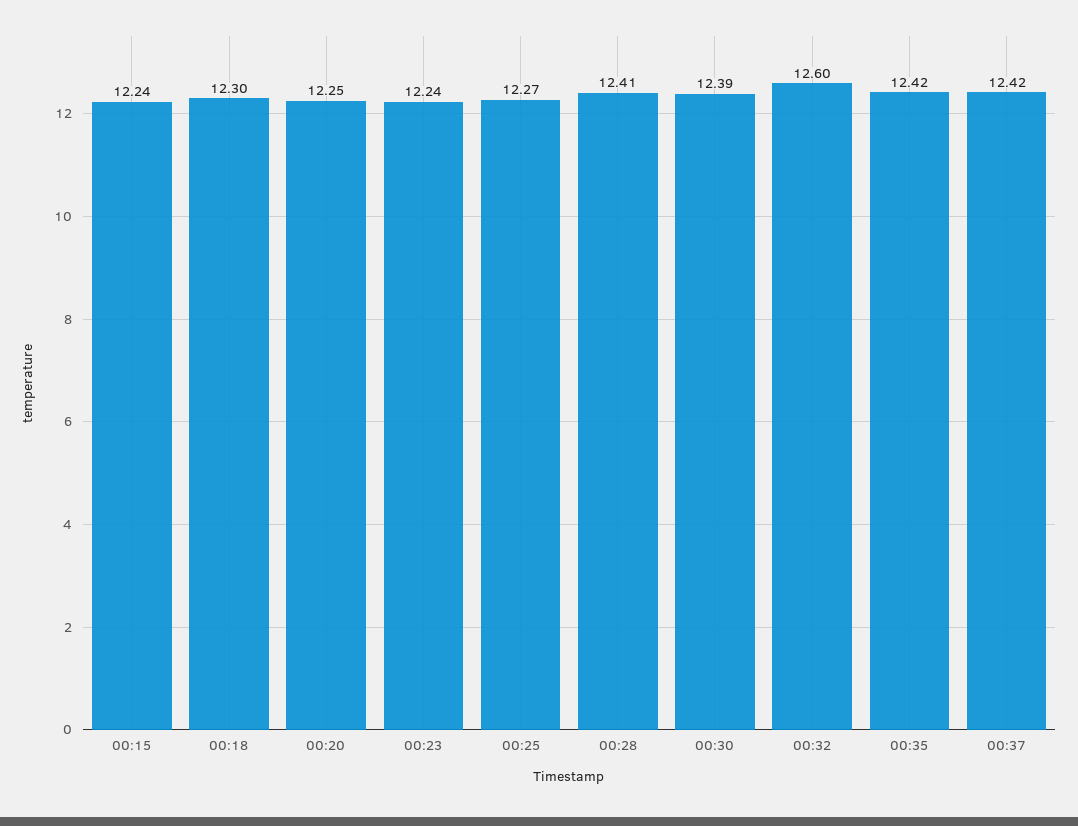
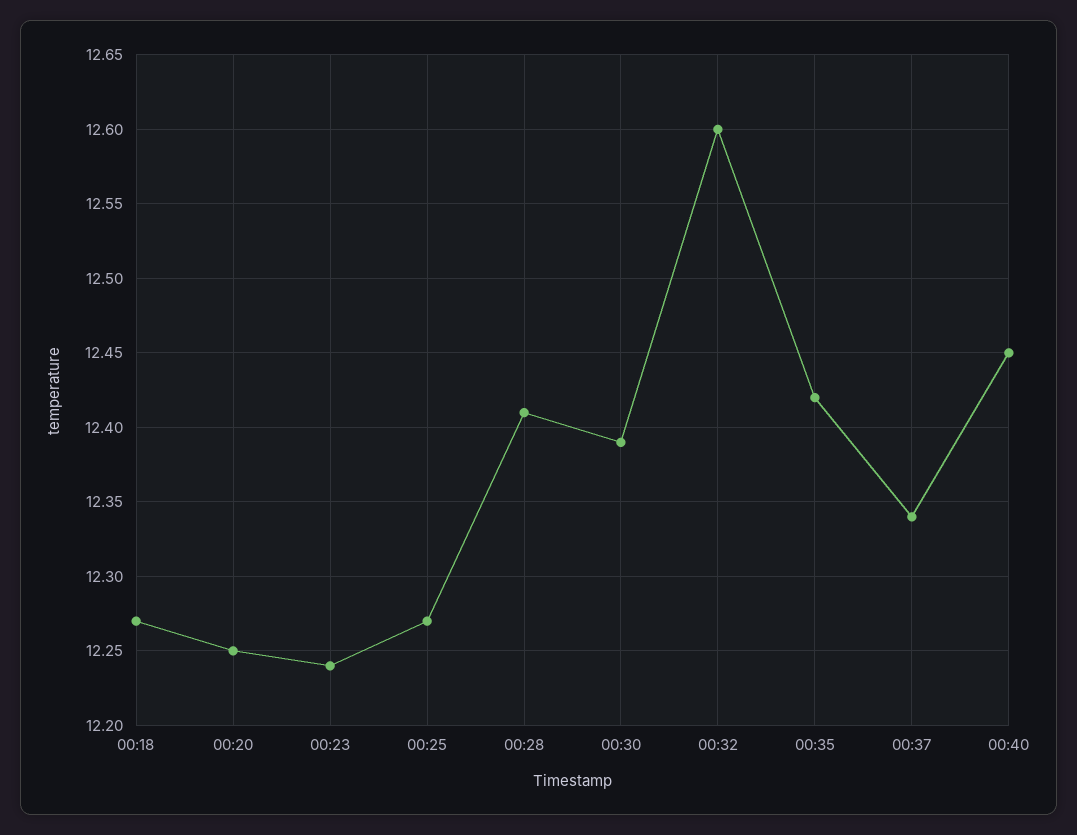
00:15: 12.24 -> none
00:18: 12.3 -> 12.27
00:37: 12.42 -> 12.34
00:40: none -> 12.45

